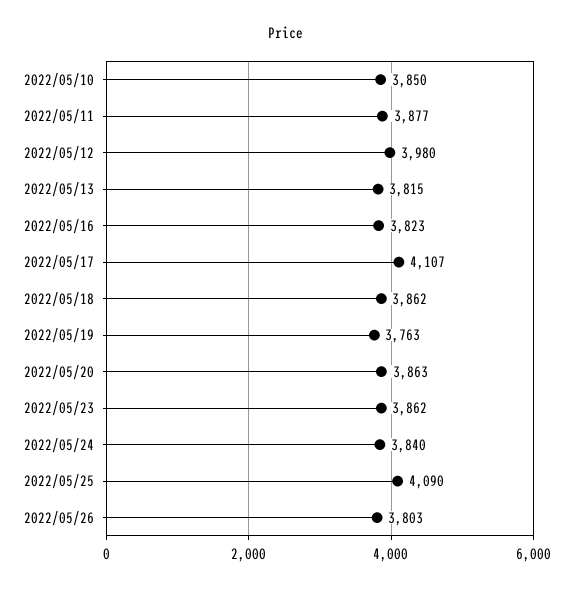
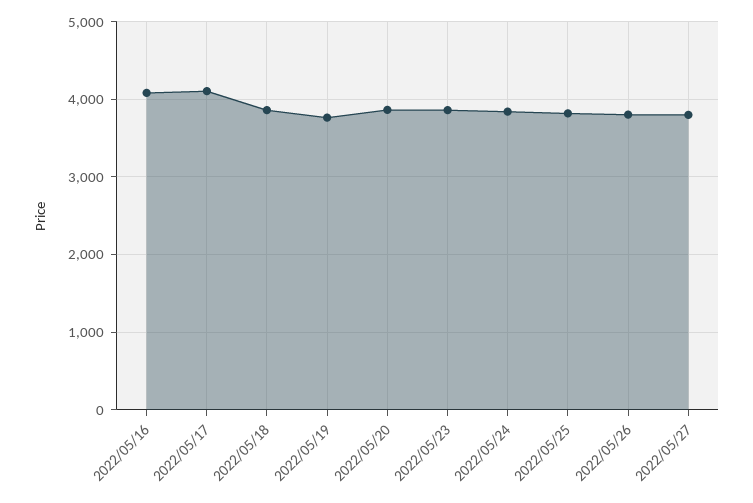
2022/05/10: 3850 -> none
2022/05/11: 3877 -> none
2022/05/12: 3980 -> none
2022/05/13: 3815 -> none
2022/05/16: 3823 -> 4100
2022/05/25: 4090 -> 3800
2022/05/27: none -> 3800

